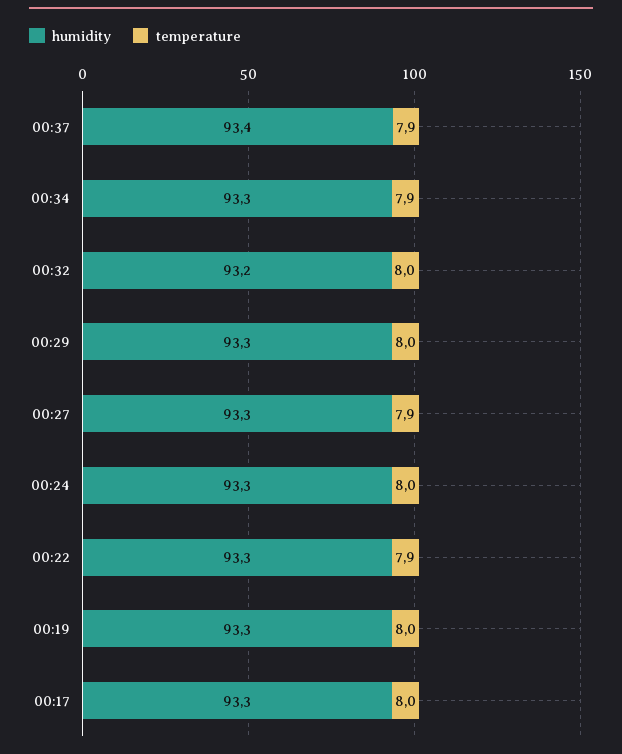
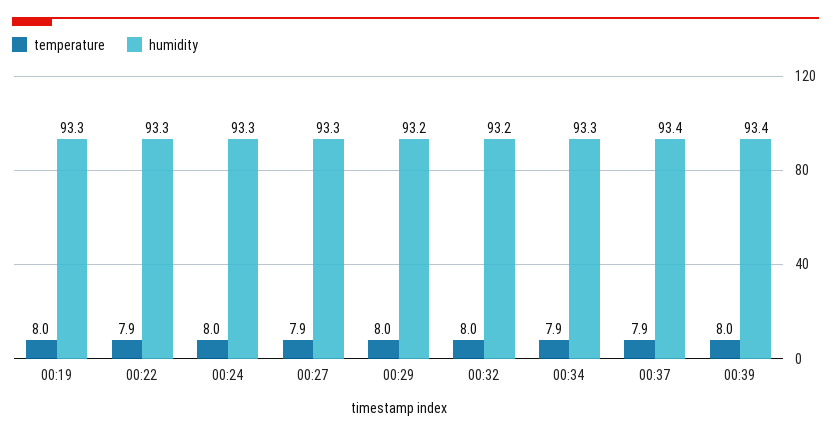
humidity, 00:29: 93.3 -> 93.2
humidity, 00:17: 93.3 -> none
temperature, 00:17: 8 -> none
temperature, 00:39: none -> 8
humidity, 00:39: none -> 93.4

